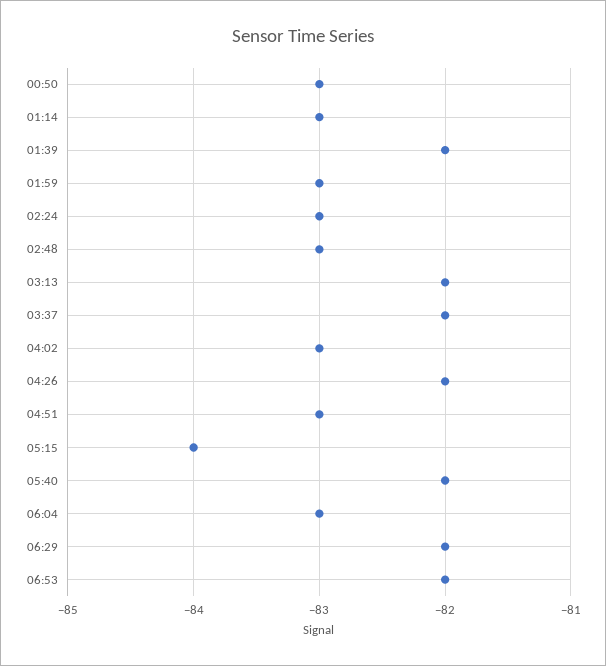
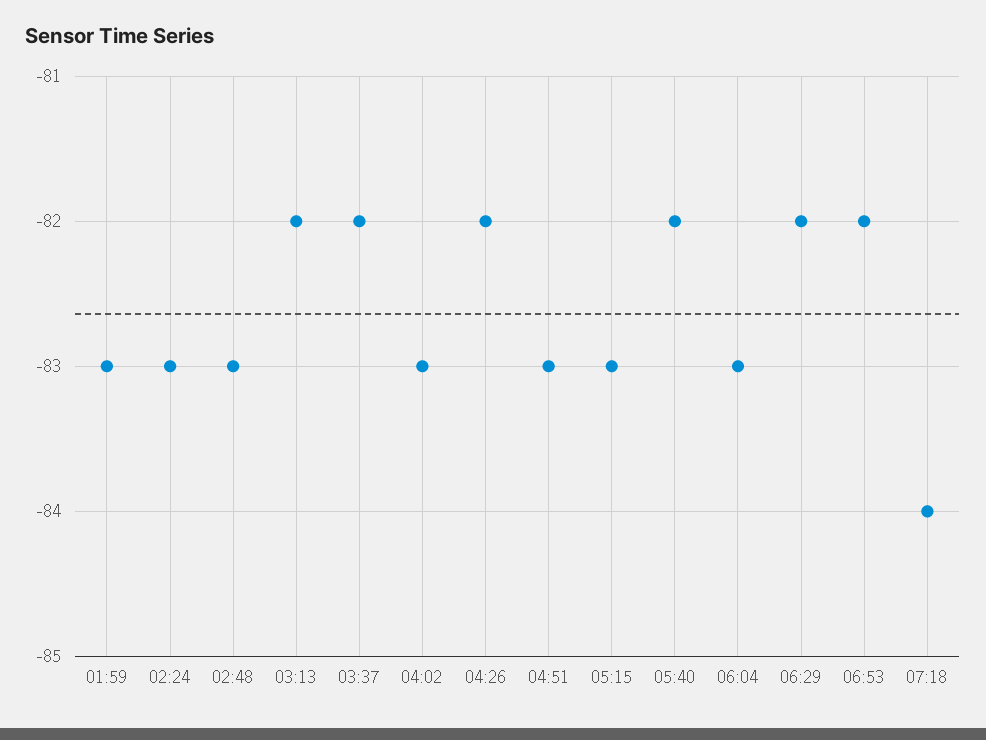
00:50: -83 -> none
01:14: -83 -> none
01:39: -82 -> none
05:15: -84 -> -83
07:18: none -> -84

